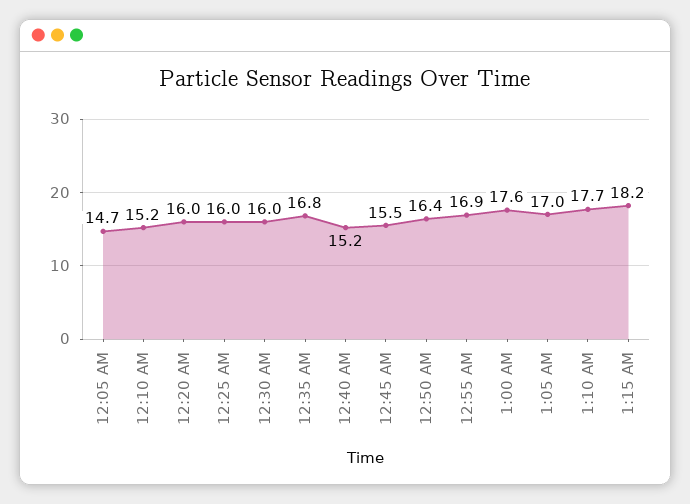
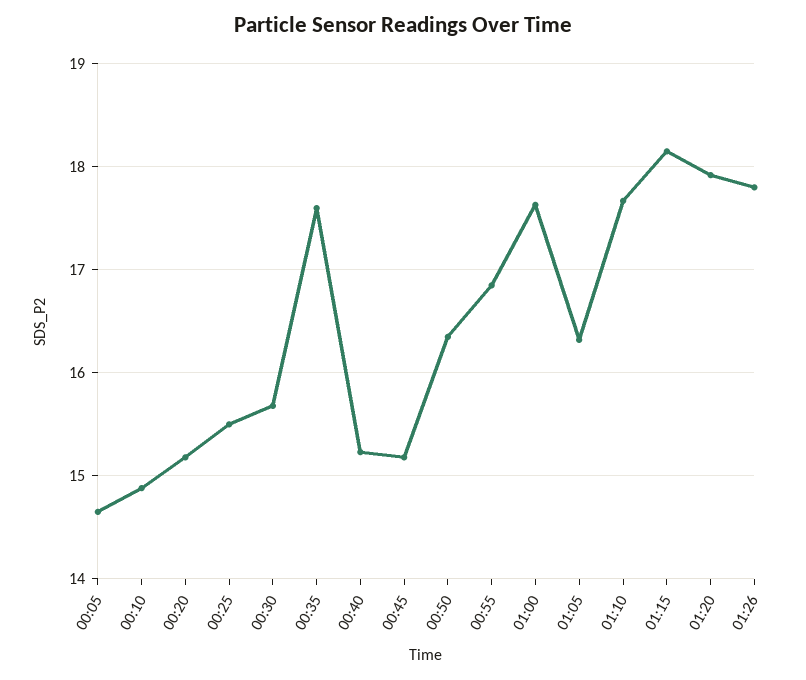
12:10 AM: 15.2 -> 14.9
12:20 AM: 16 -> 15.2
12:25 AM: 16 -> 15.5
12:30 AM: 16 -> 15.7
12:35 AM: 16.8 -> 17.6
12:45 AM: 15.5 -> 15.2
1:05 AM: 17 -> 16.3
01:20: none -> 17.9
01:26: none -> 17.8

